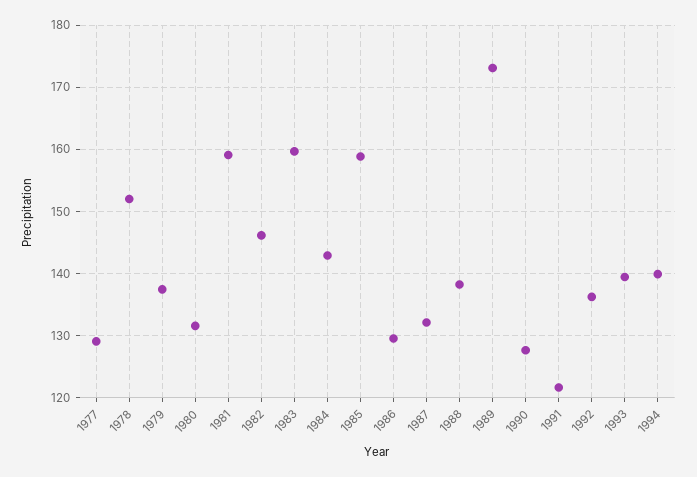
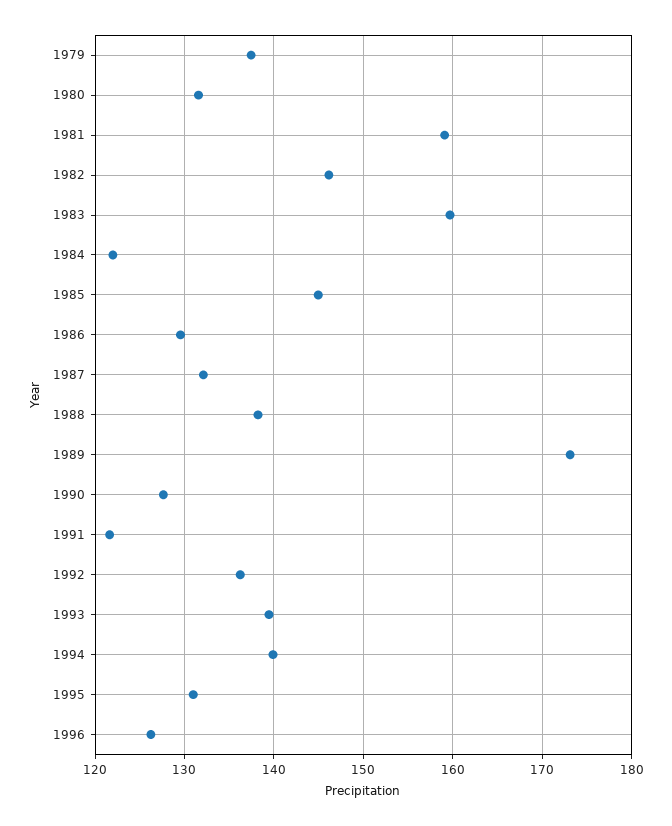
1977: 129 -> none
1978: 152 -> none
1984: 143 -> 122
1985: 159 -> 145
1995: none -> 131
1996: none -> 126

